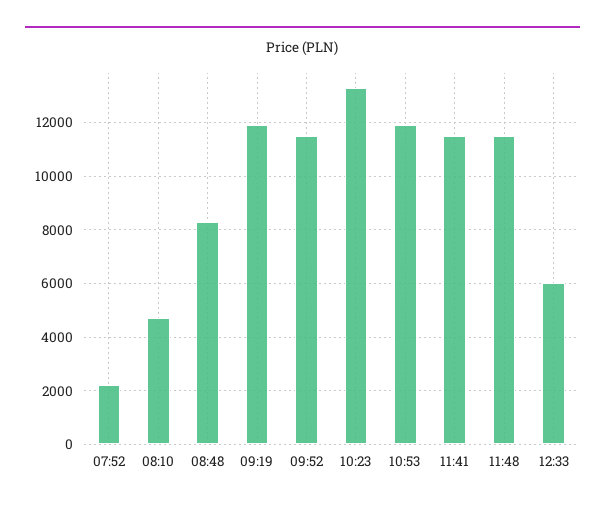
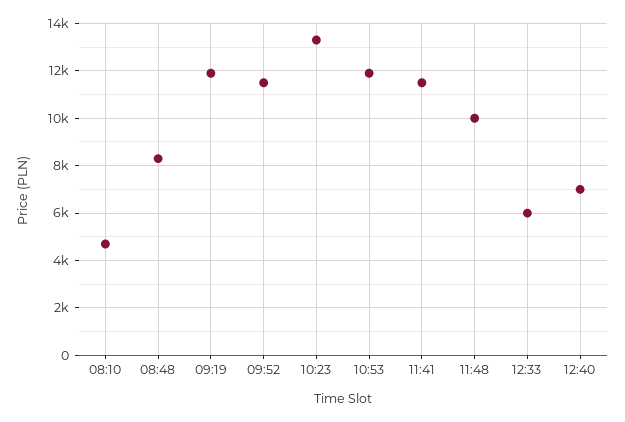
07:52: 2250 -> none
11:48: 11500 -> 10000
12:40: none -> 7000

